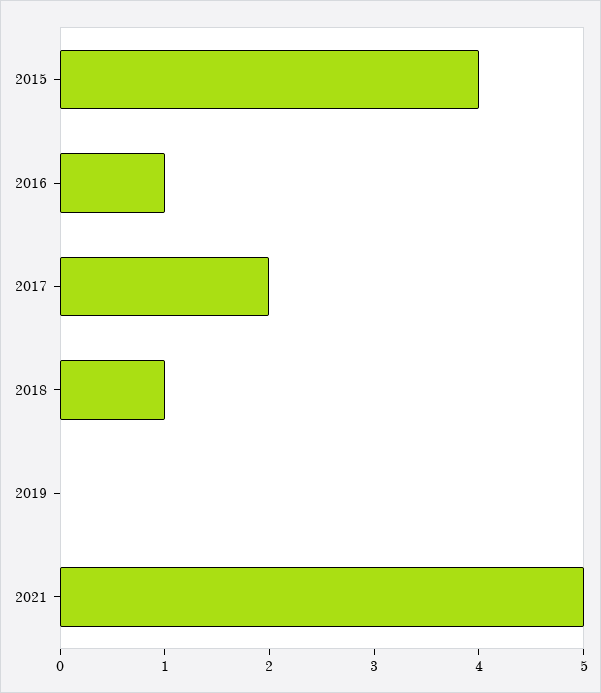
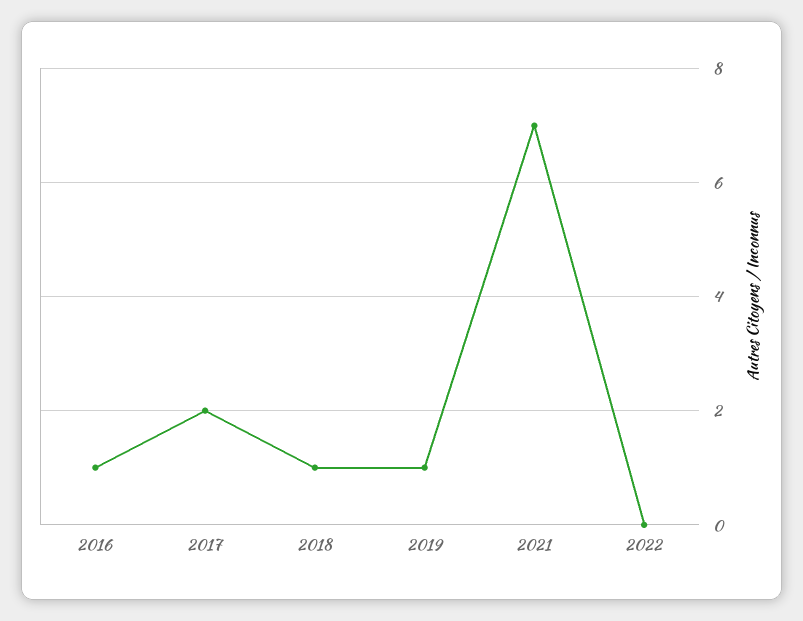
2015: 4 -> none
2019: 0 -> 1
2021: 5 -> 7
2022: none -> 0

